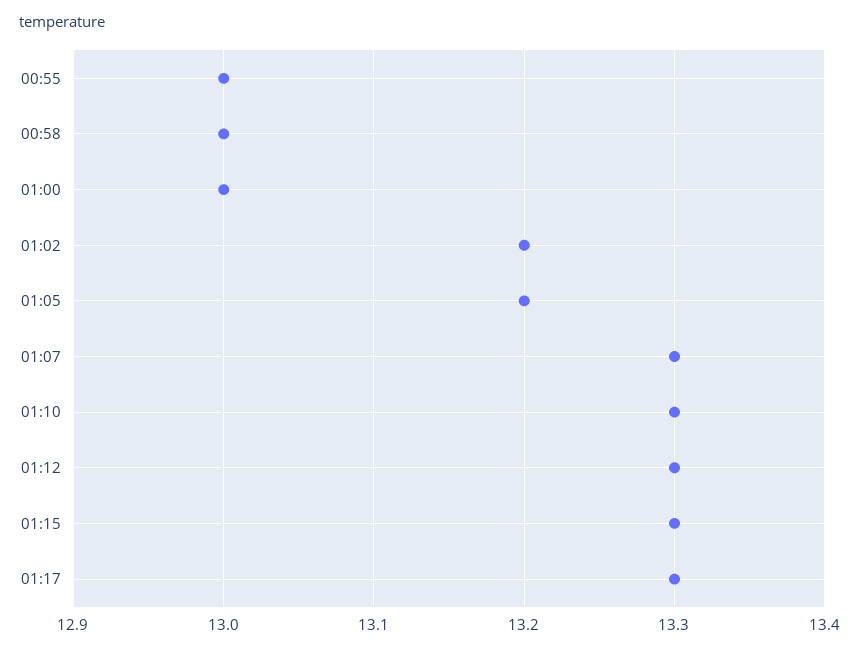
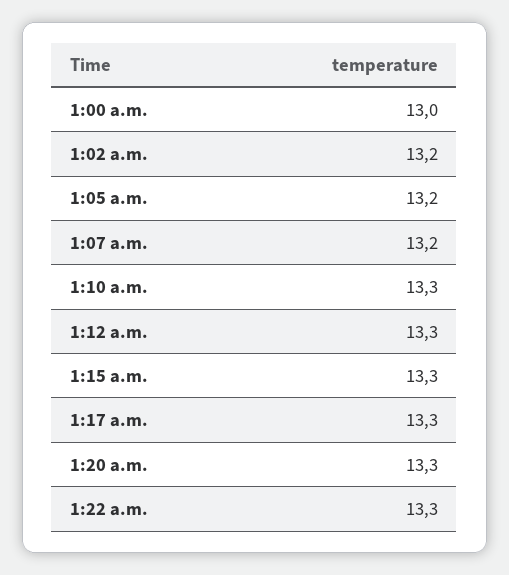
00:55: 13 -> none
00:58: 13 -> none
01:07: 13.3 -> 13.2
1:20 a.m.: none -> 13.3
1:22 a.m.: none -> 13.3

